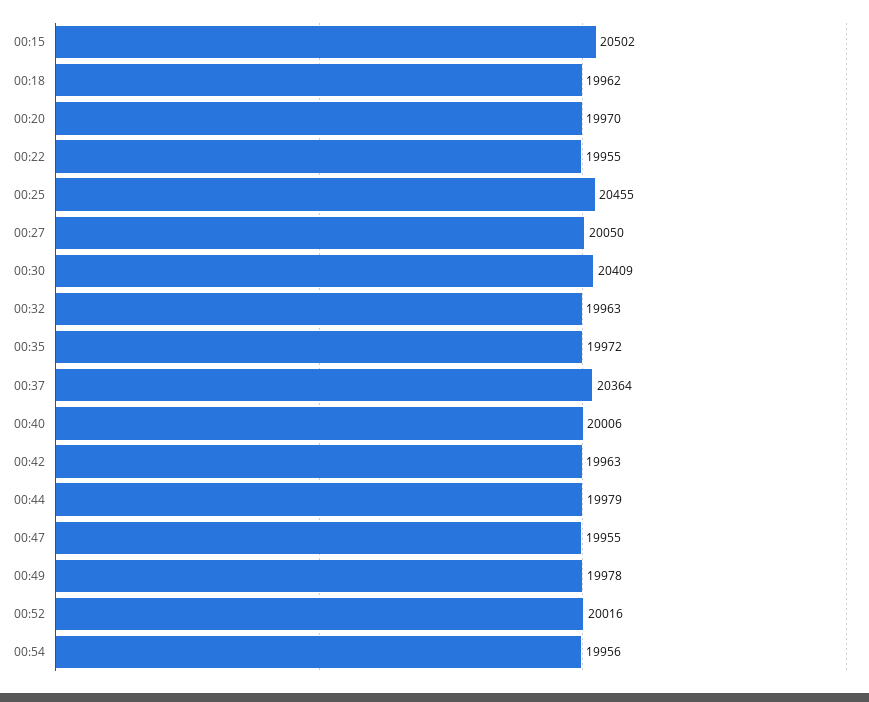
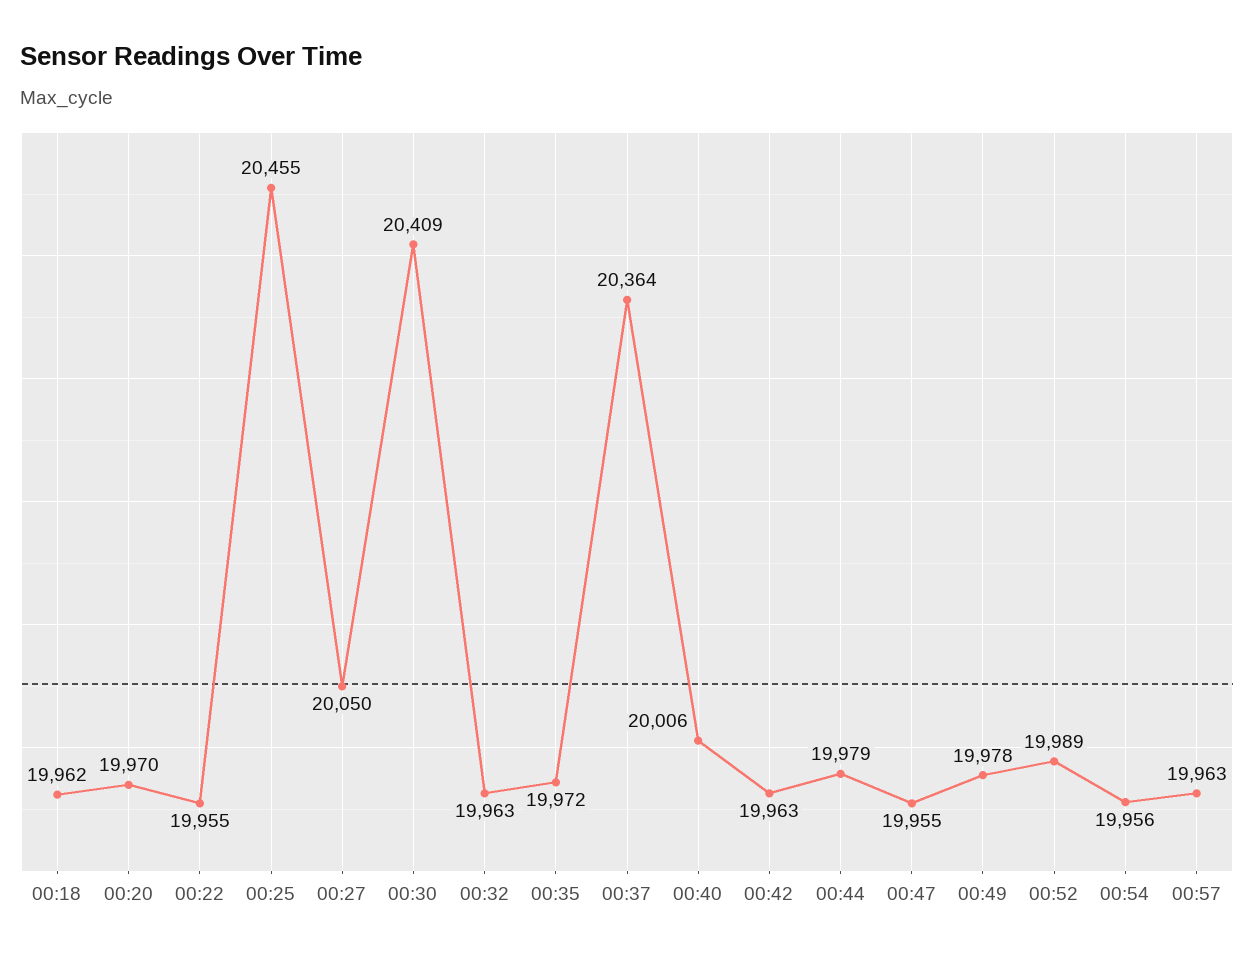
00:15: 20502 -> none
00:52: 20016 -> 19989
00:57: none -> 19963

